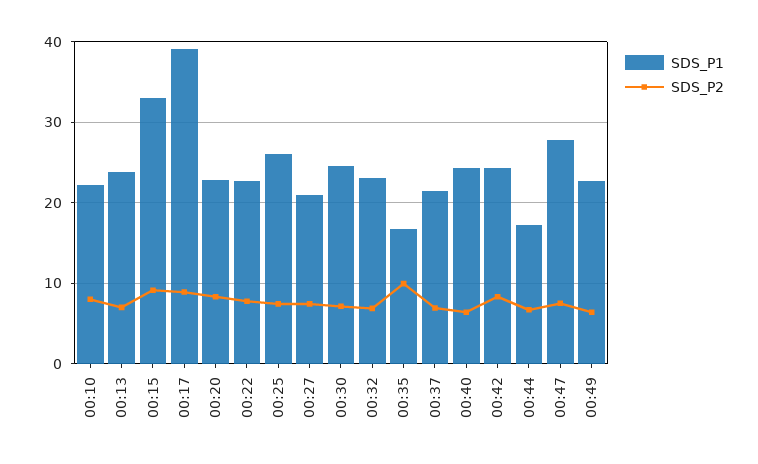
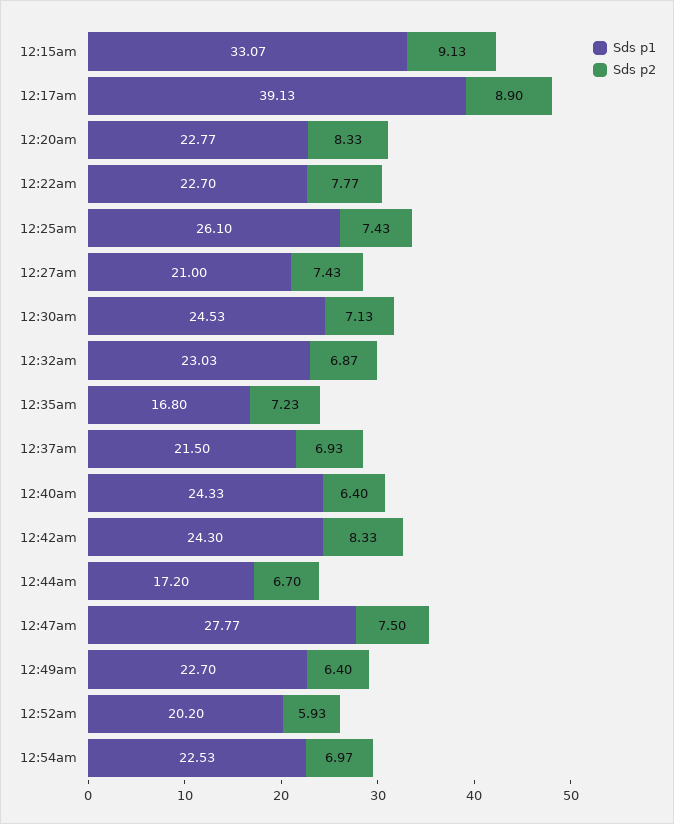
SDS_P1, 00:10: 22 -> none
SDS_P2, 00:10: 8 -> none
SDS_P1, 00:13: 24 -> none
SDS_P2, 00:13: 7 -> none
SDS_P2, 00:35: 10 -> 7.23
SDS_P1, 12:52am: none -> 20.2
SDS_P2, 12:52am: none -> 5.93
SDS_P1, 12:54am: none -> 22.53
SDS_P2, 12:54am: none -> 6.97

